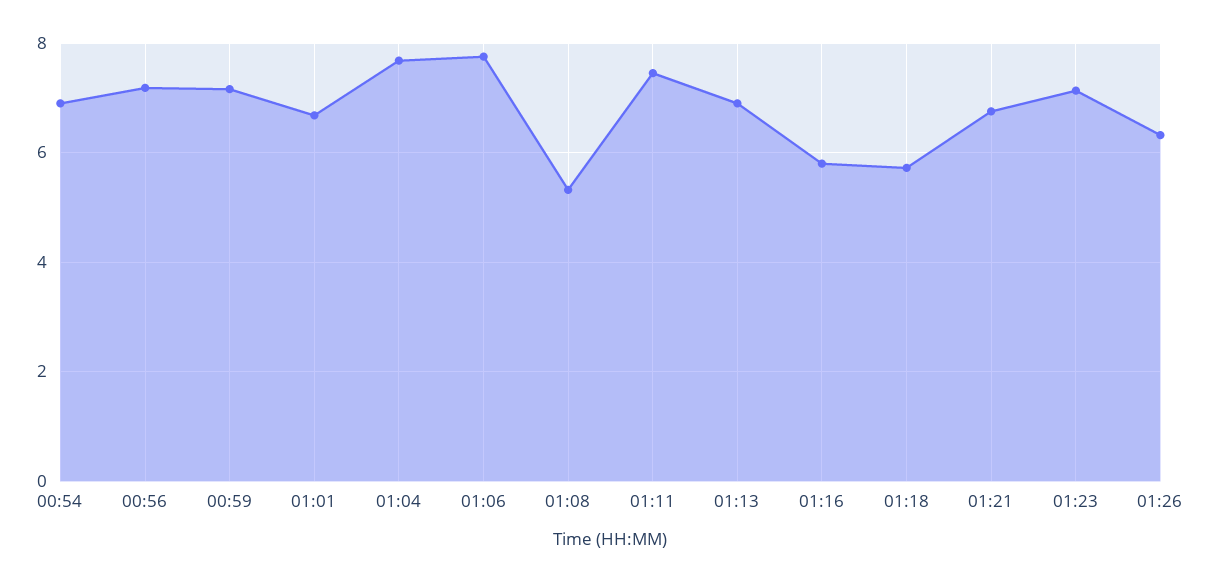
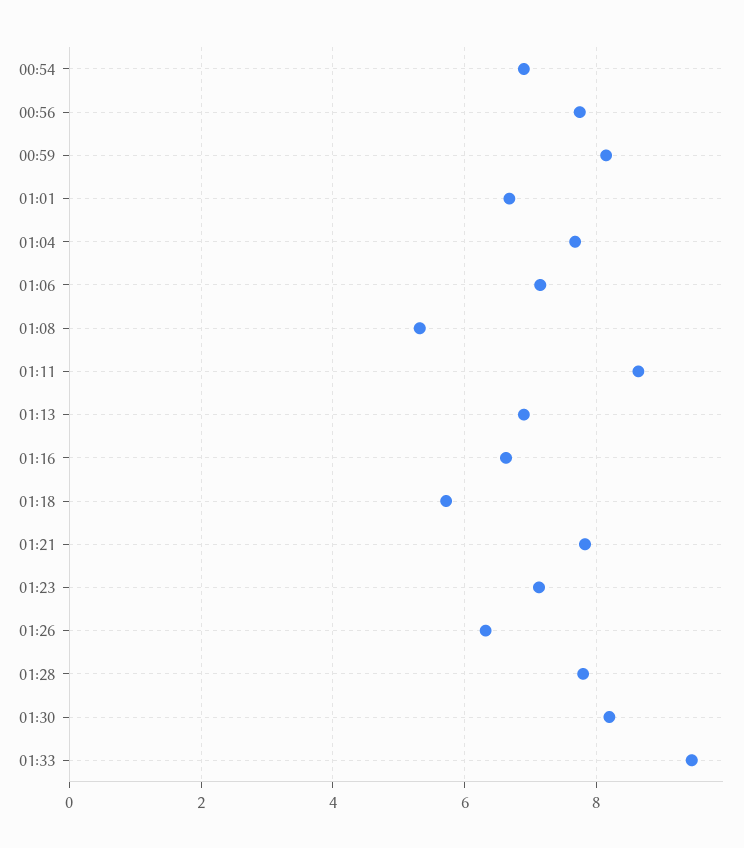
00:56: 7.2 -> 7.8
00:59: 7.2 -> 8.2
01:06: 7.8 -> 7.2
01:11: 7.4 -> 8.6
01:16: 5.8 -> 6.6
01:21: 6.8 -> 7.8
01:28: none -> 7.8
01:30: none -> 8.2
01:33: none -> 9.4

